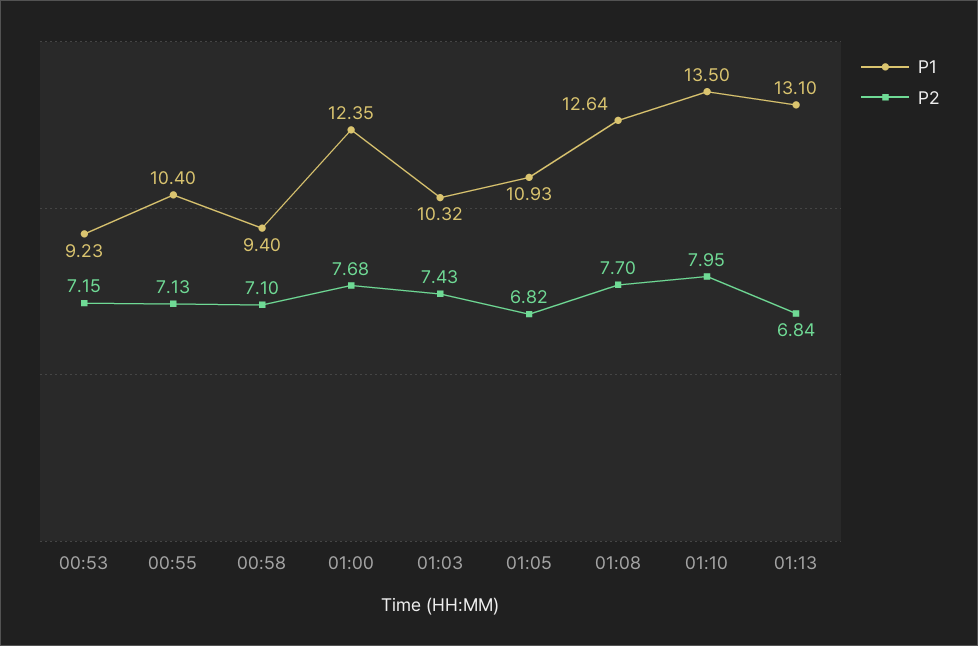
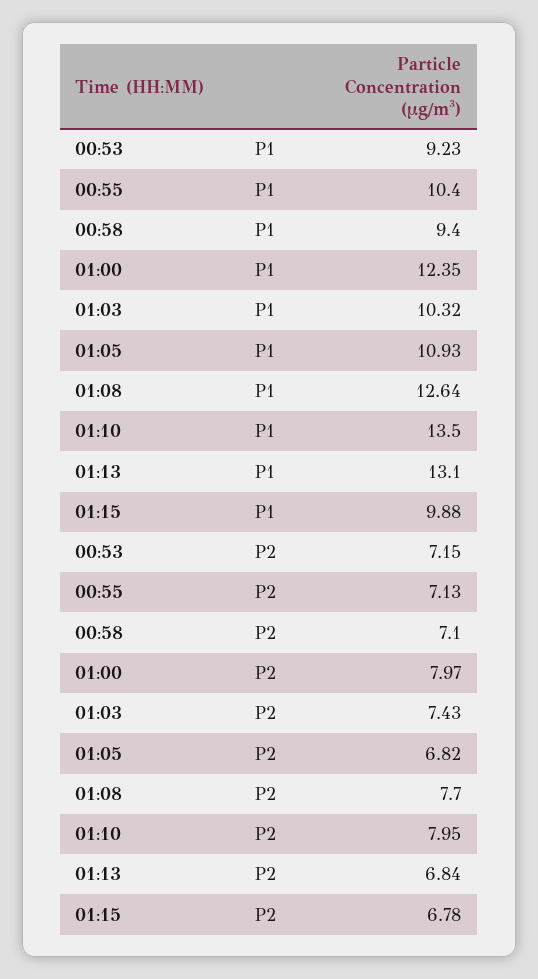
P2, 01:00: 7.68 -> 7.97
P1, 01:15: none -> 9.88
P2, 01:15: none -> 6.78

